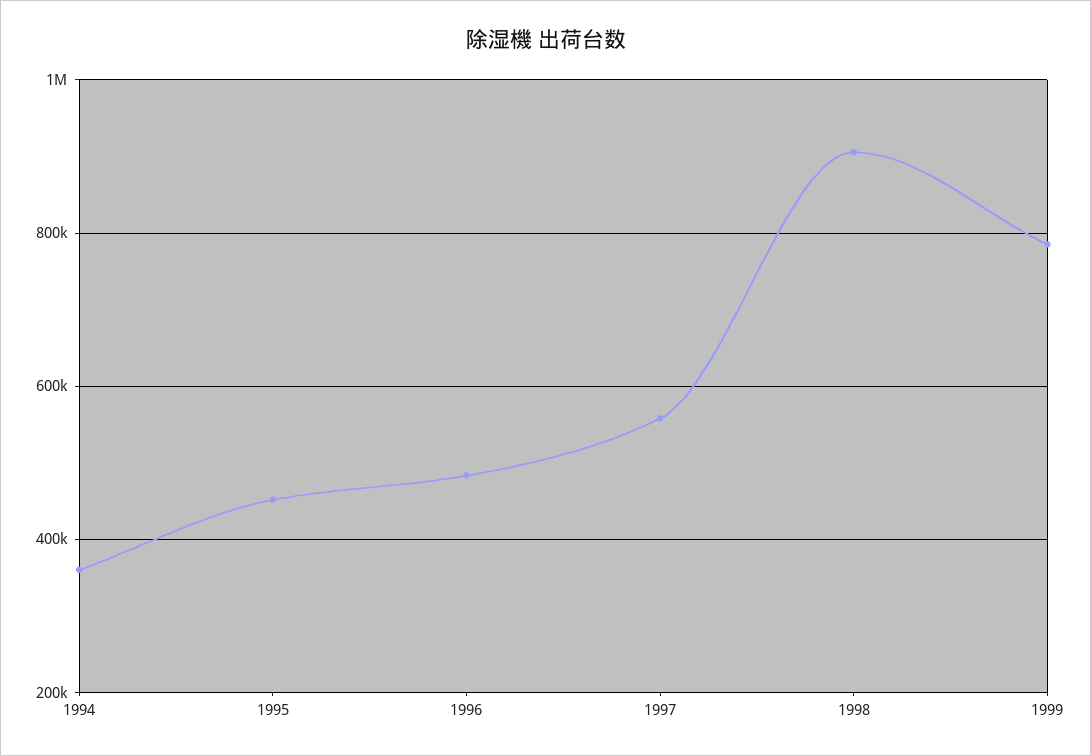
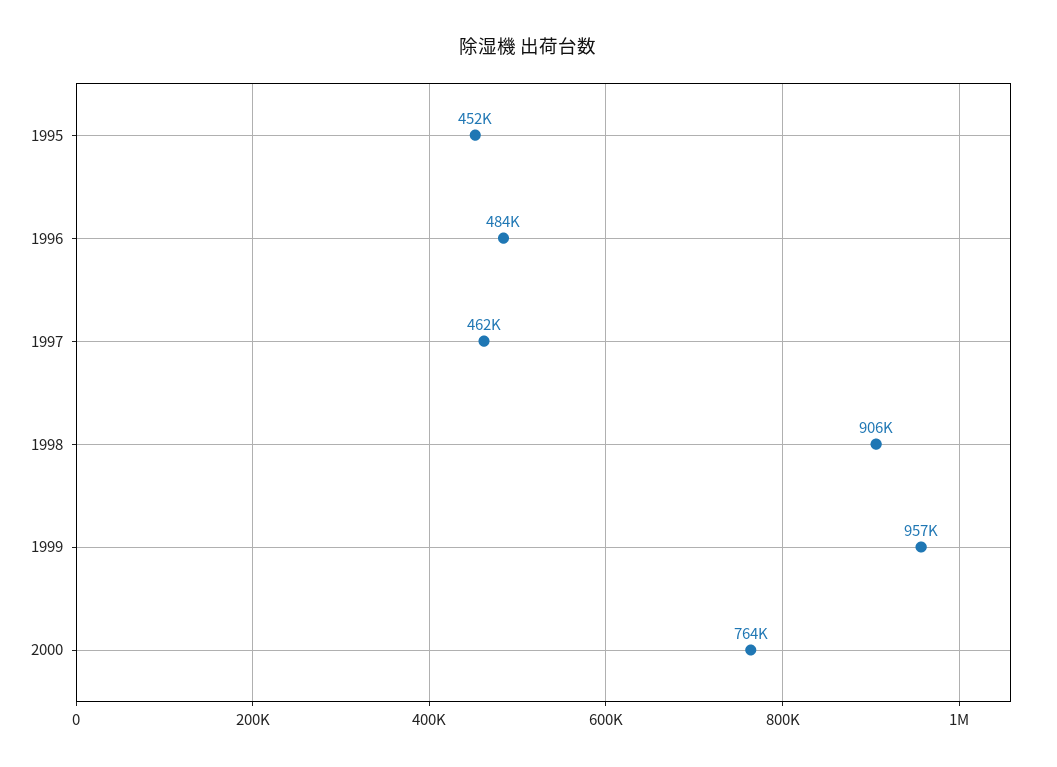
1994: 360000 -> none
1997: 560000 -> 462000
1999: 780000 -> 957000
2000: none -> 764000

